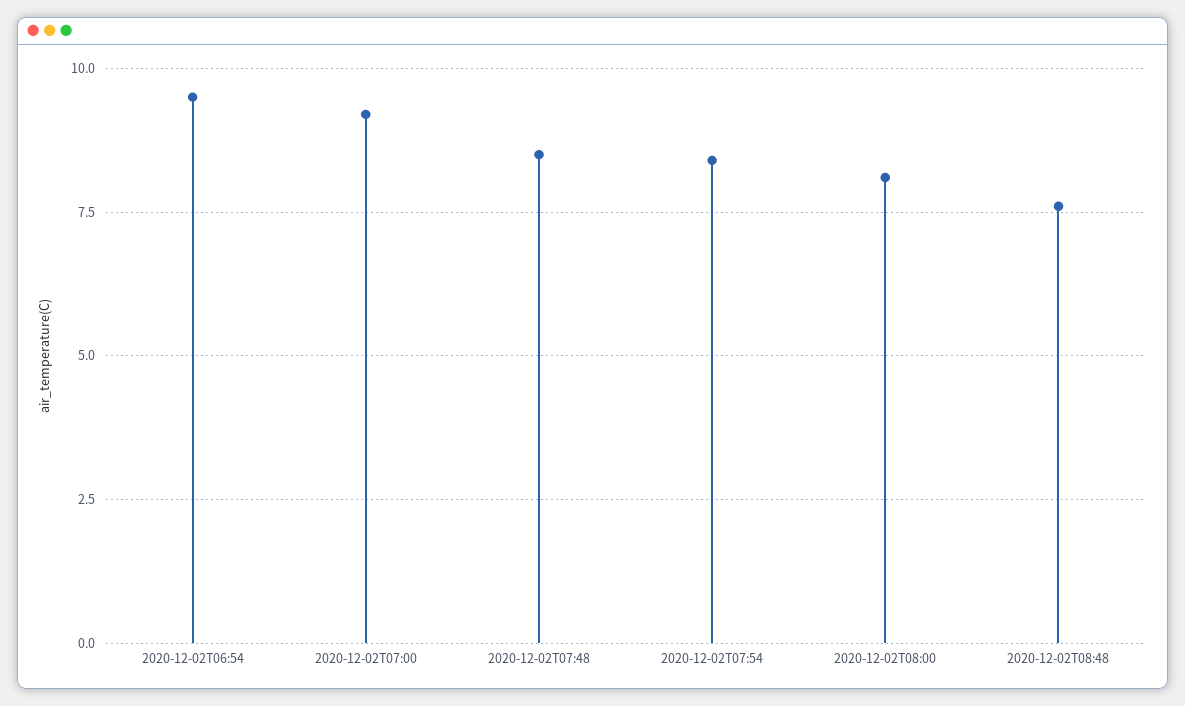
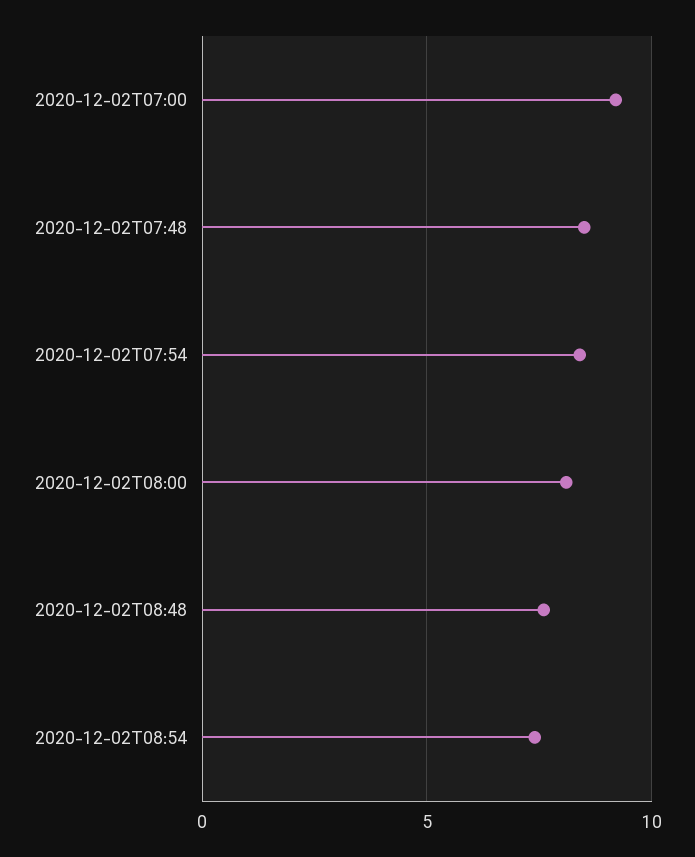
2020-12-02T06:54: 9.5 -> none
2020-12-02T08:54: none -> 7.5

